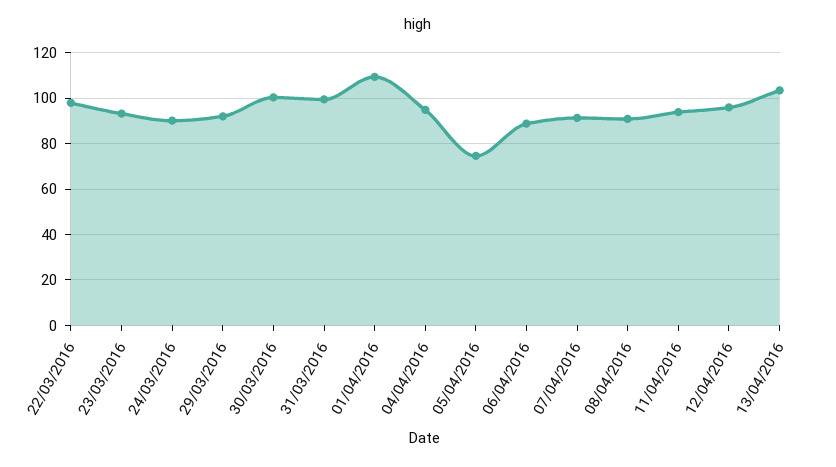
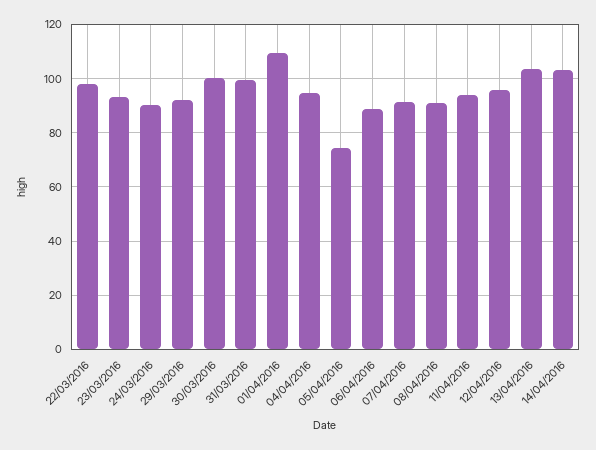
14/04/2016: none -> 102.5

